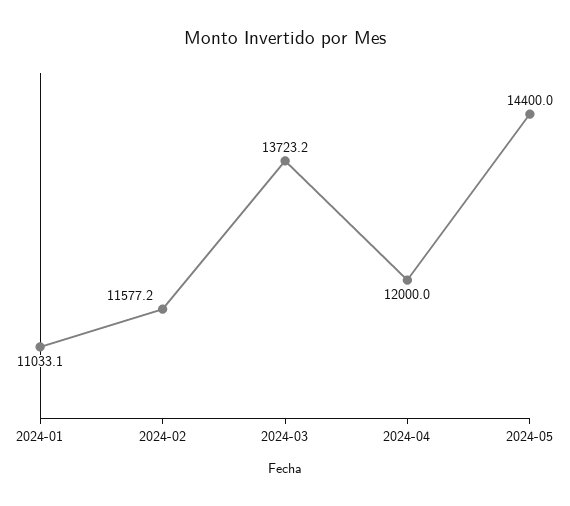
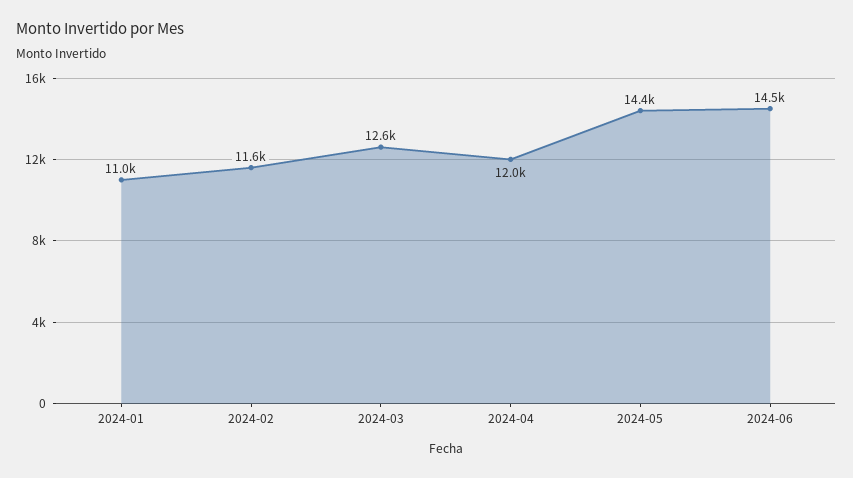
2024-03: 13723.2 -> 12600
2024-06: none -> 14500

